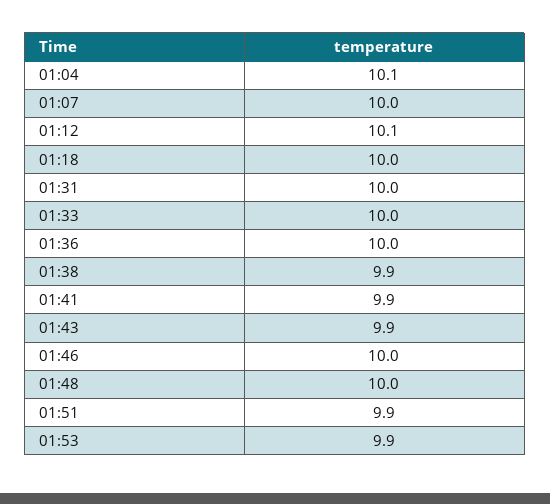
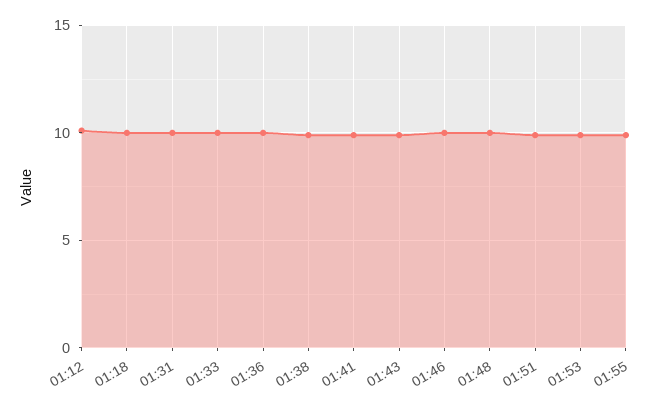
01:04: 10.1 -> none
01:07: 10 -> none
01:55: none -> 10

